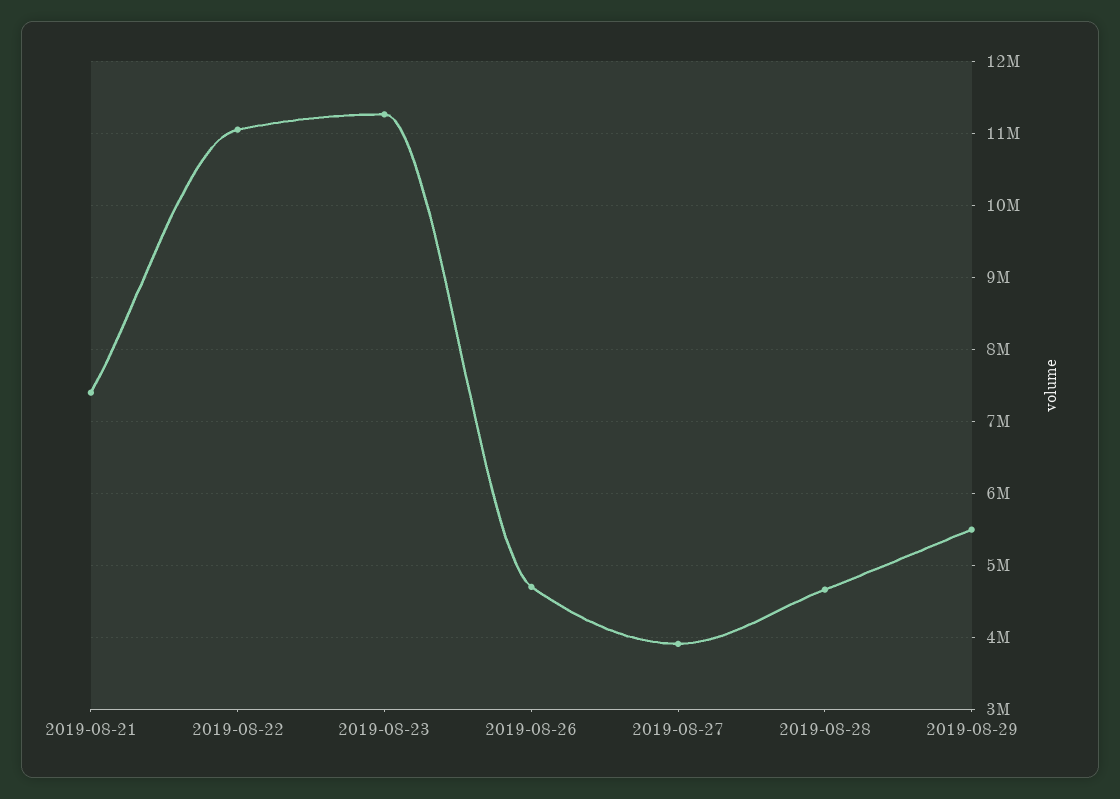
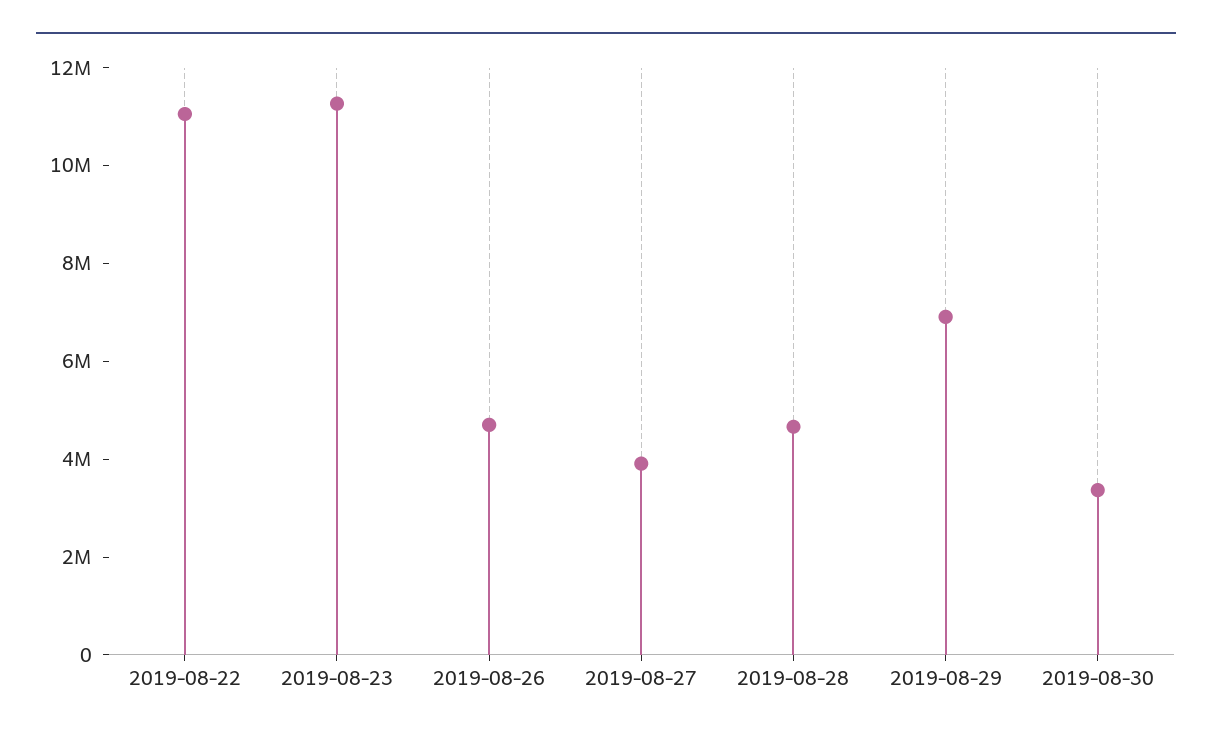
2019-08-21: 7400000 -> none
2019-08-29: 5500000 -> 7000000
2019-08-30: none -> 3500000

